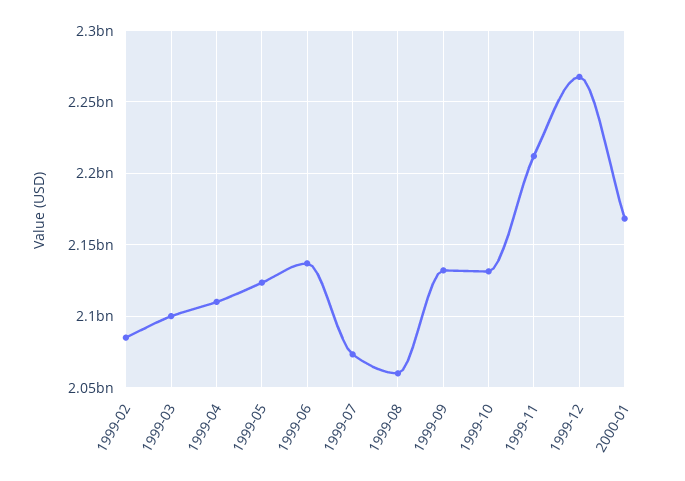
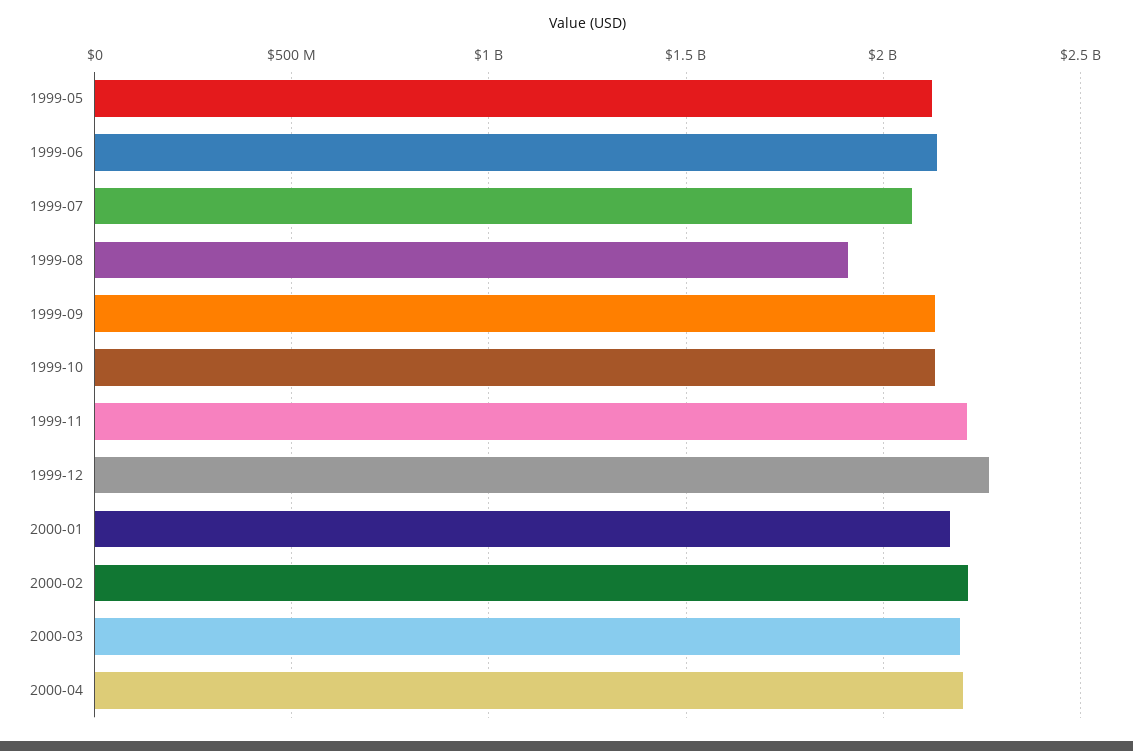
1999-02: 2085000000 -> none
1999-03: 2100000000 -> none
1999-04: 2110000000 -> none
1999-08: 2060000000 -> 1900000000
2000-02: none -> 2200000000
2000-03: none -> 2200000000
2000-04: none -> 2200000000

